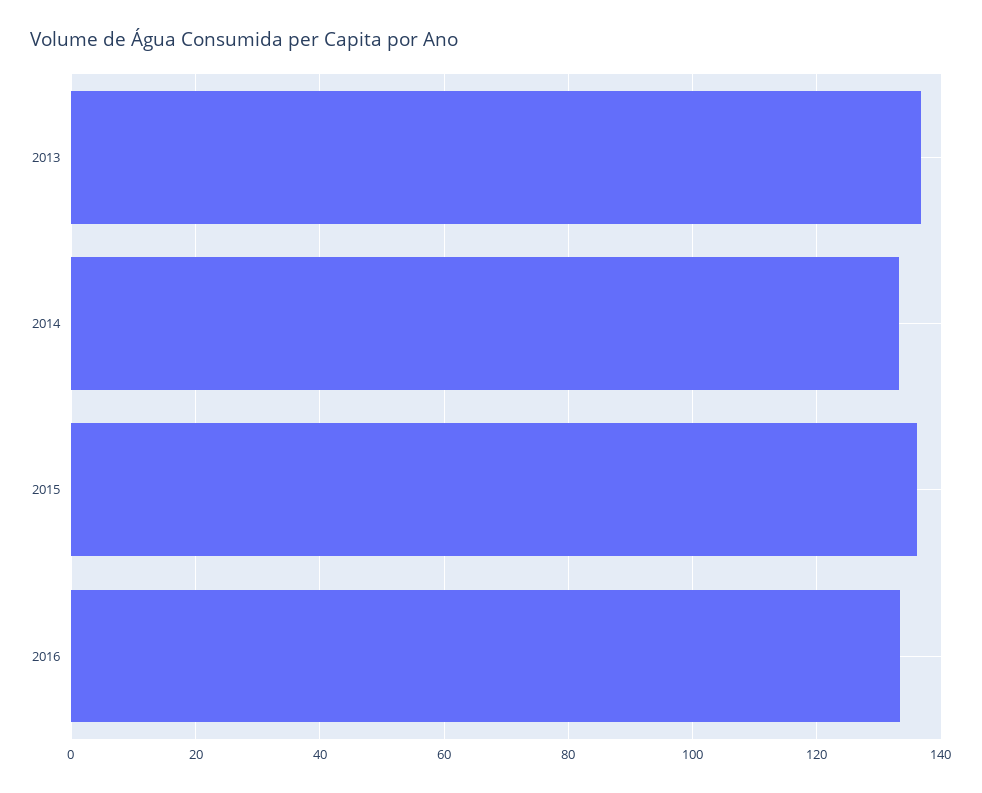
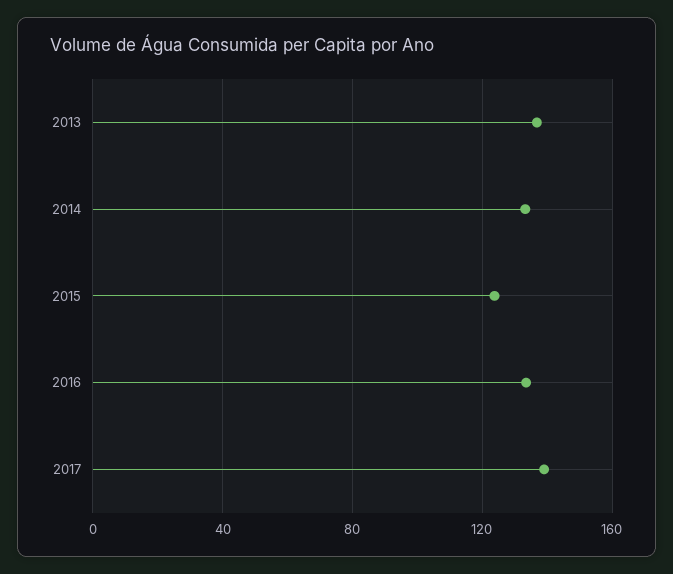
2015: 136 -> 125
2017: none -> 140

